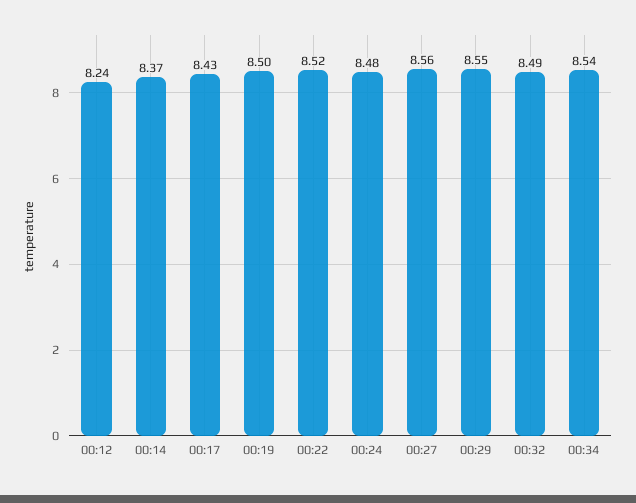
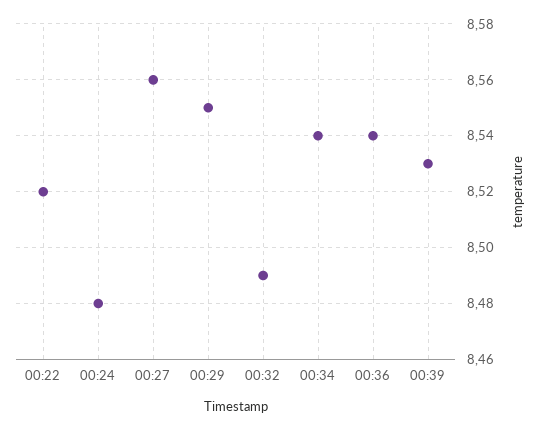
00:12: 8.24 -> none
00:14: 8.37 -> none
00:17: 8.43 -> none
00:19: 8.5 -> none
00:36: none -> 8.54
00:39: none -> 8.53

